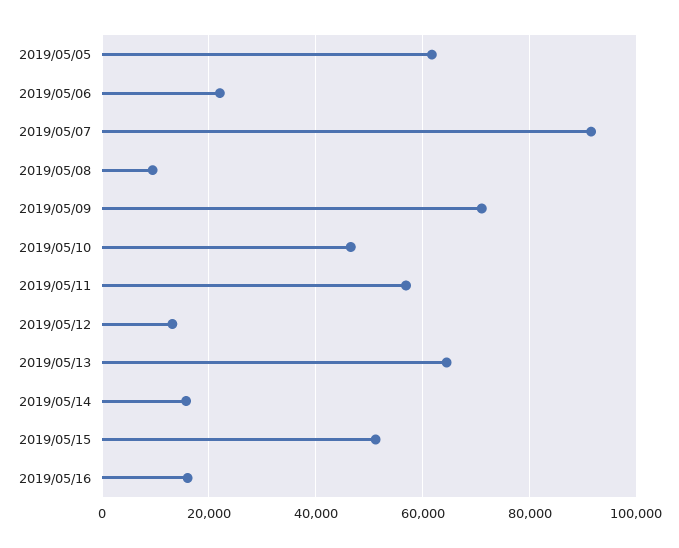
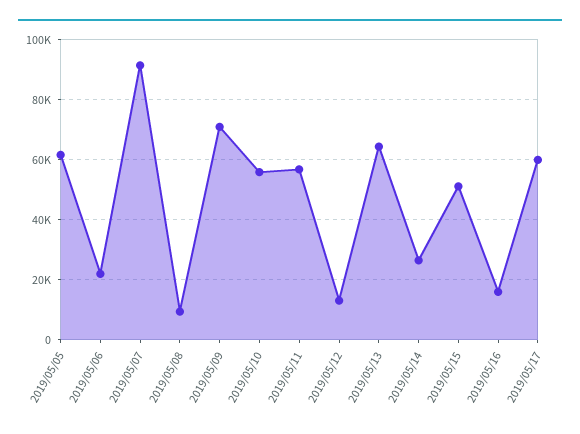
2019/05/10: 46000 -> 56000
2019/05/14: 16000 -> 26000
2019/05/17: none -> 60000

